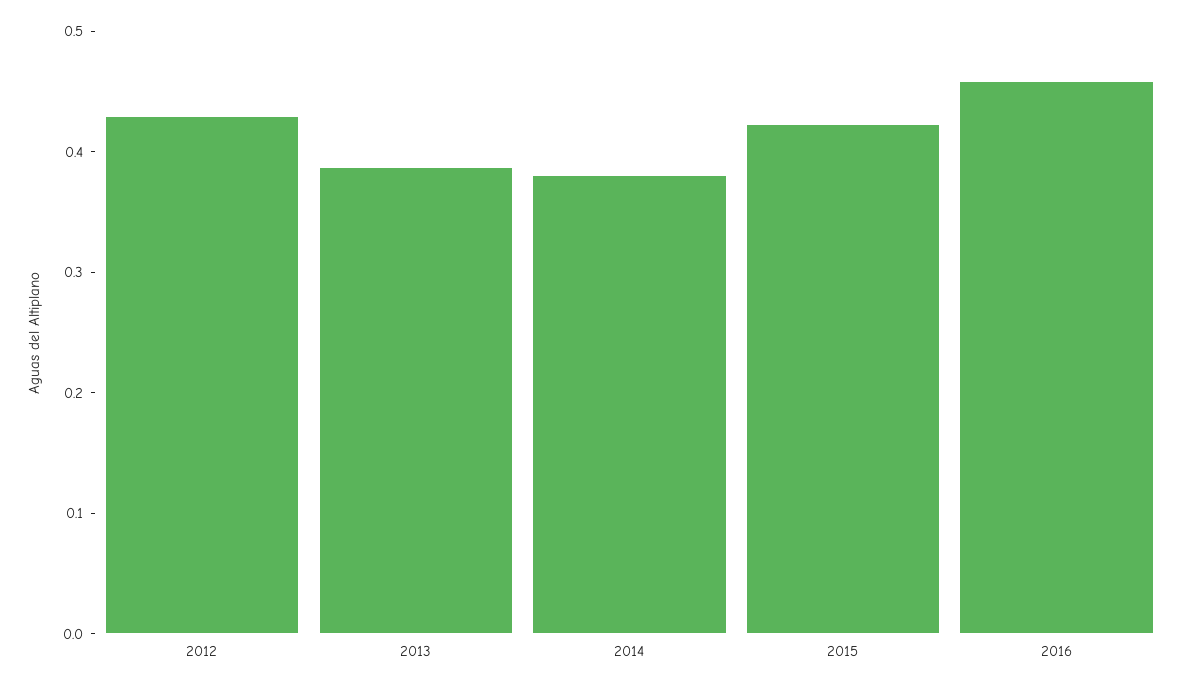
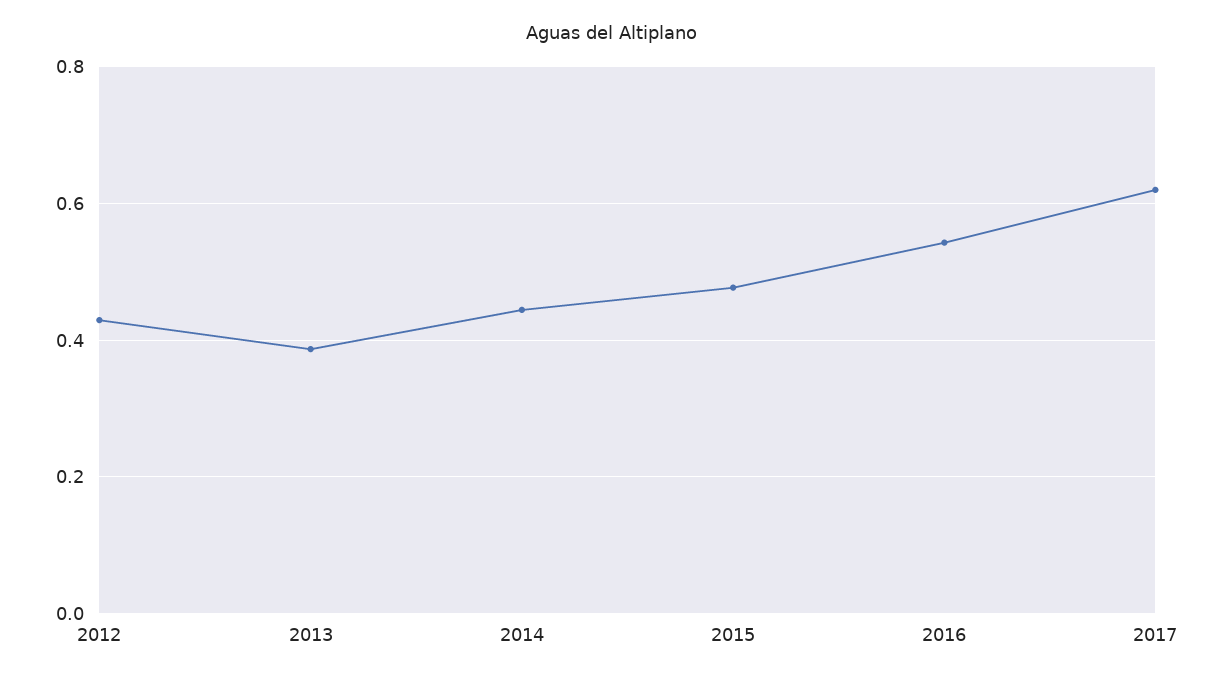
2014: 0.38 -> 0.44
2015: 0.42 -> 0.48
2016: 0.46 -> 0.54
2017: none -> 0.62

